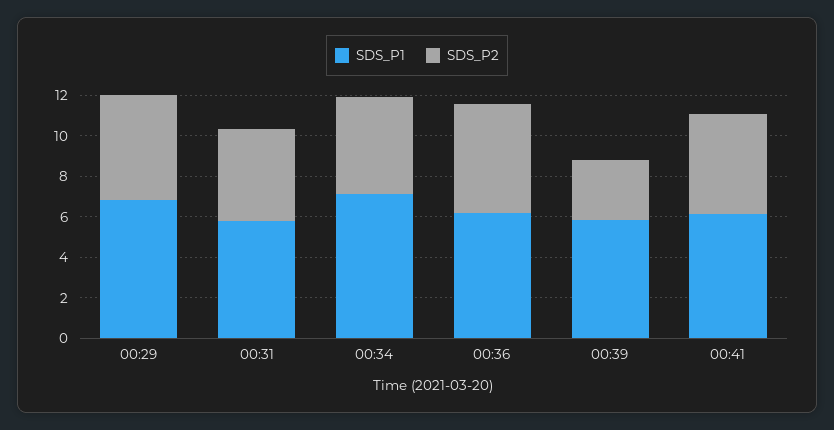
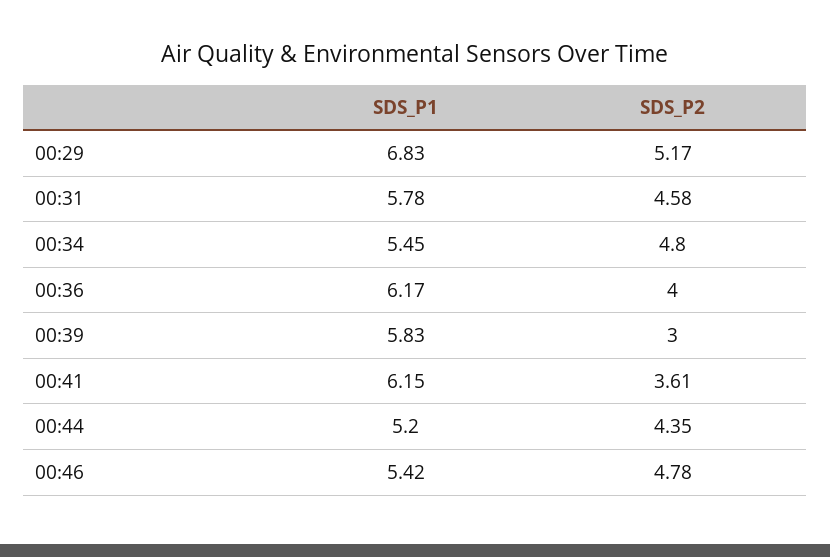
SDS_P1, 00:34: 7 -> 5.45
SDS_P2, 00:36: 5.5 -> 4
SDS_P2, 00:41: 5 -> 3.61
SDS_P1, 00:44: none -> 5.2
SDS_P2, 00:44: none -> 4.35
SDS_P1, 00:46: none -> 5.42
SDS_P2, 00:46: none -> 4.78

